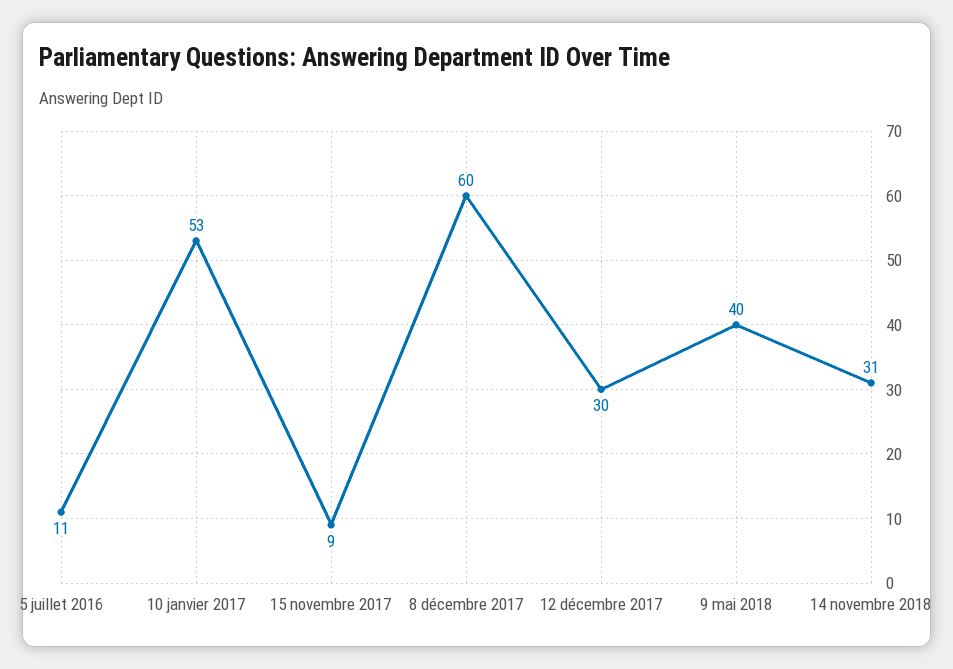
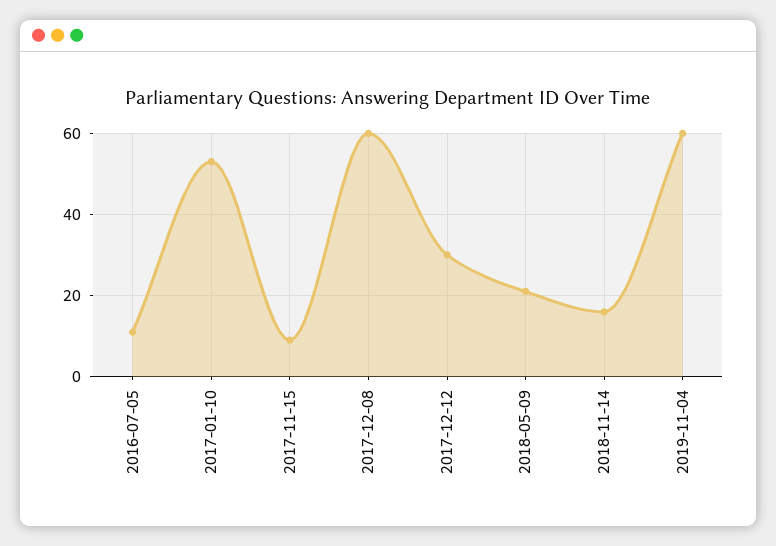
9 mai 2018: 40 -> 20
14 novembre 2018: 31 -> 15
2019-11-04: none -> 60

